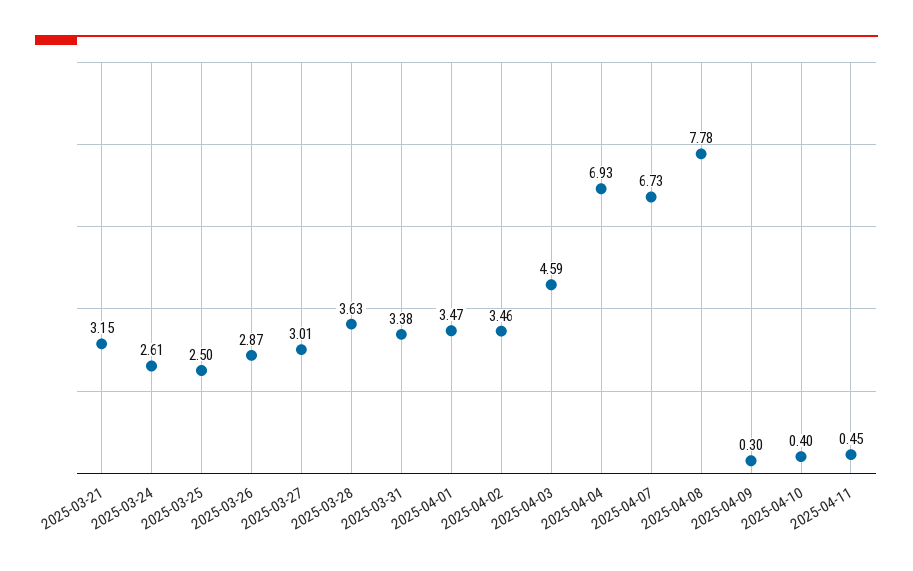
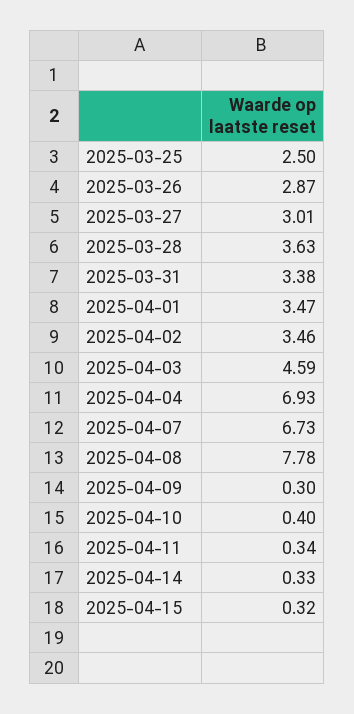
2025-03-21: 3.15 -> none
2025-03-24: 2.61 -> none
2025-04-11: 0.45 -> 0.34
2025-04-14: none -> 0.33
2025-04-15: none -> 0.32

